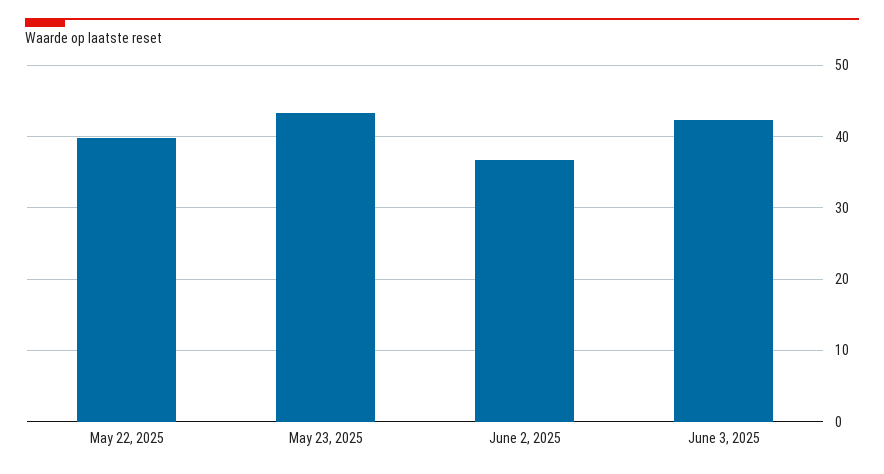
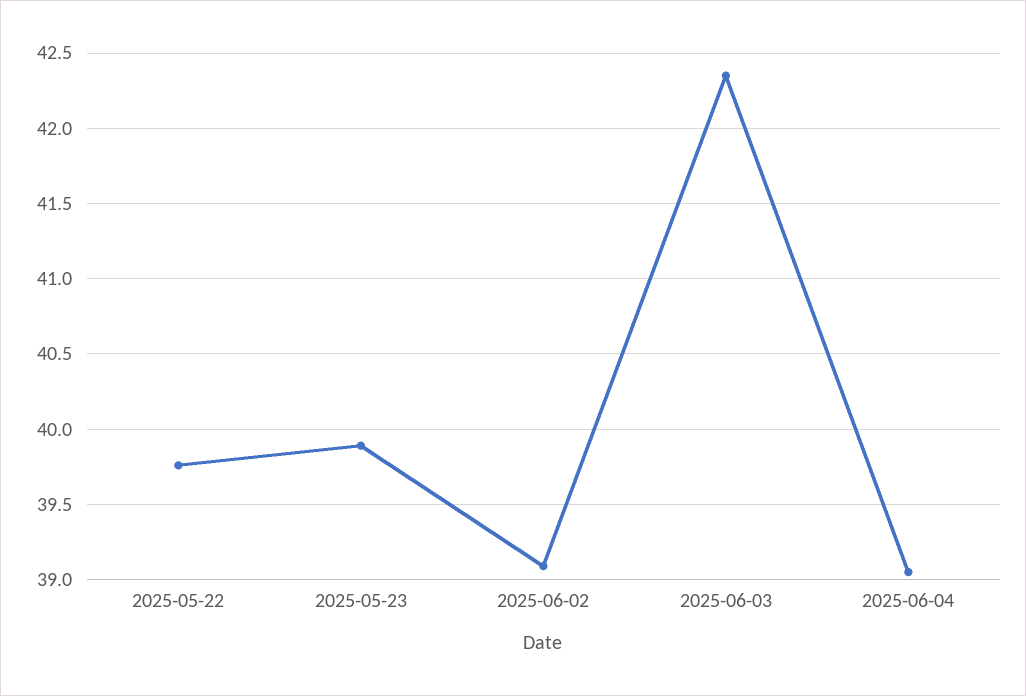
May 23, 2025: 43 -> 39.9
June 2, 2025: 37 -> 39.1
2025-06-04: none -> 39.05

